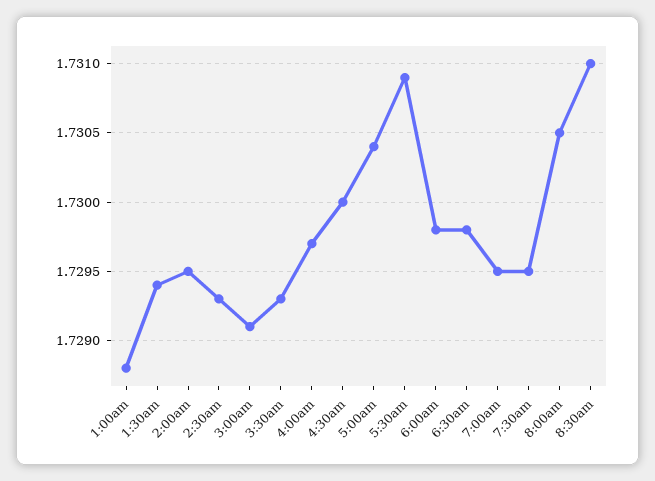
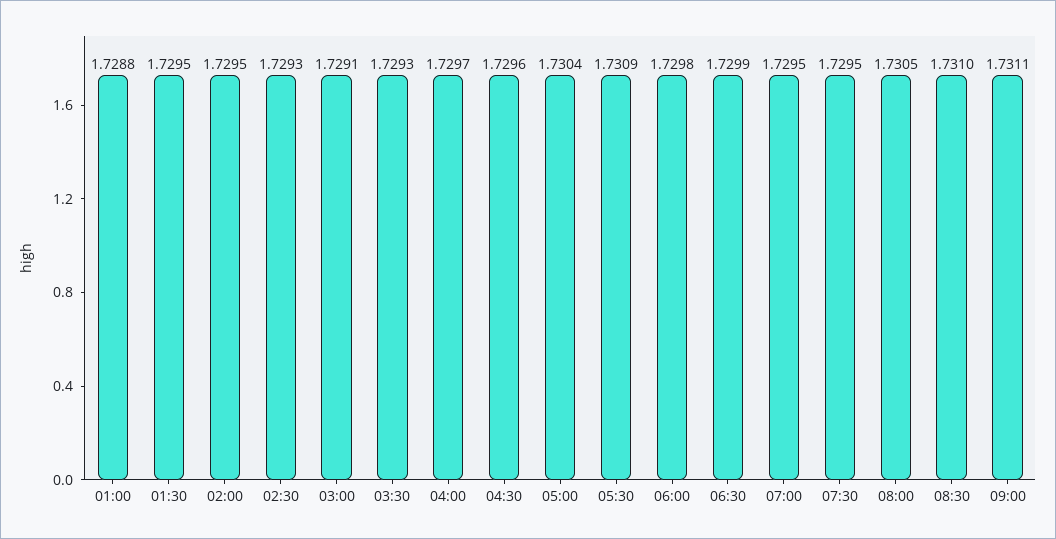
1:30am: 1.7294 -> 1.7295
4:30am: 1.73 -> 1.7296
6:30am: 1.7298 -> 1.7299
09:00: none -> 1.7311

